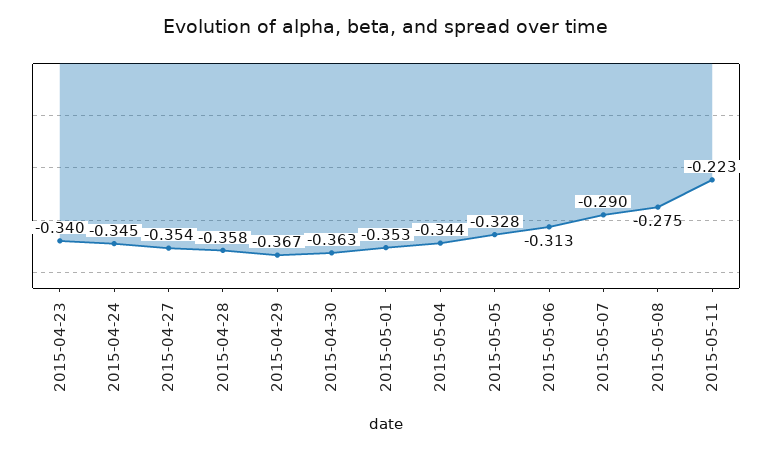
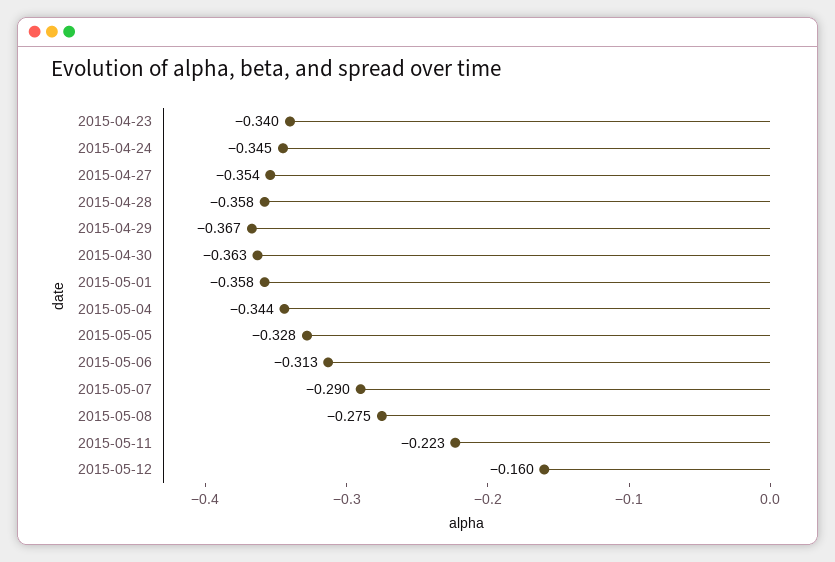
2015-05-01: -0.353 -> -0.358
2015-05-12: none -> -0.16

